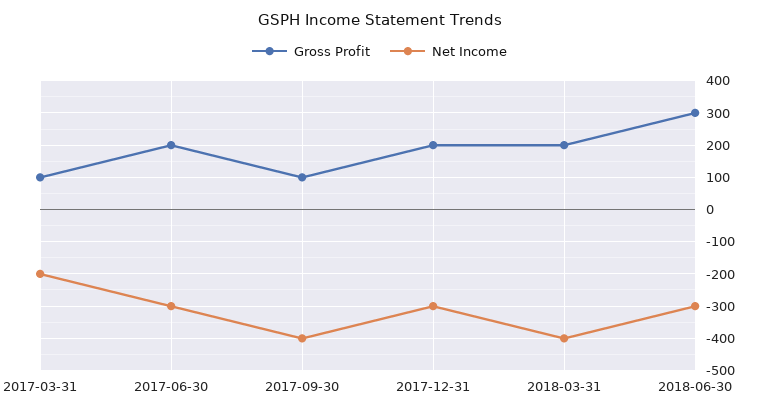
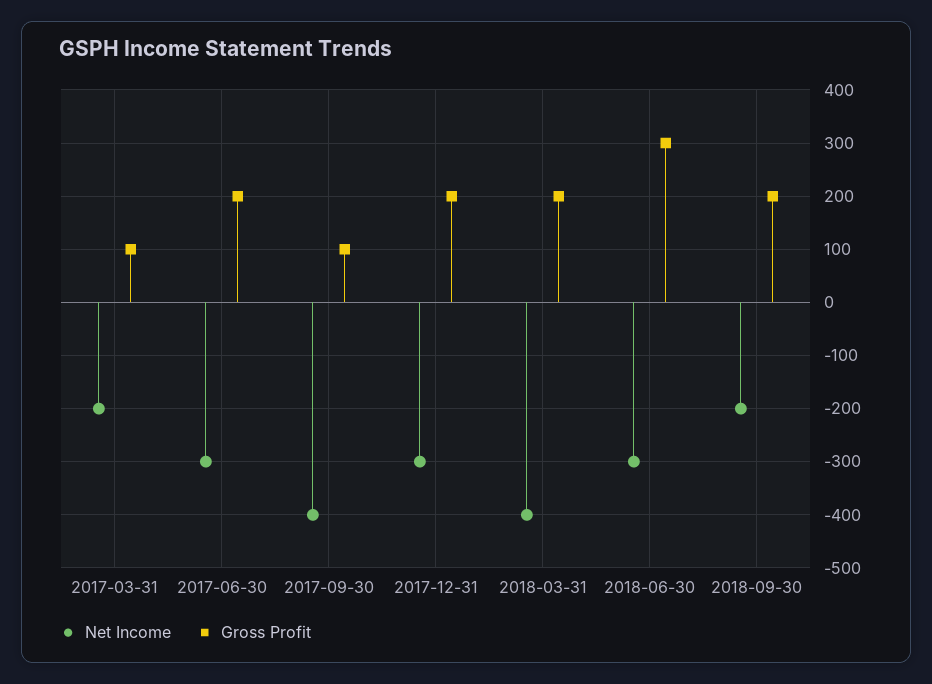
Net Income, 2018-09-30: none -> -200
Gross Profit, 2018-09-30: none -> 200

